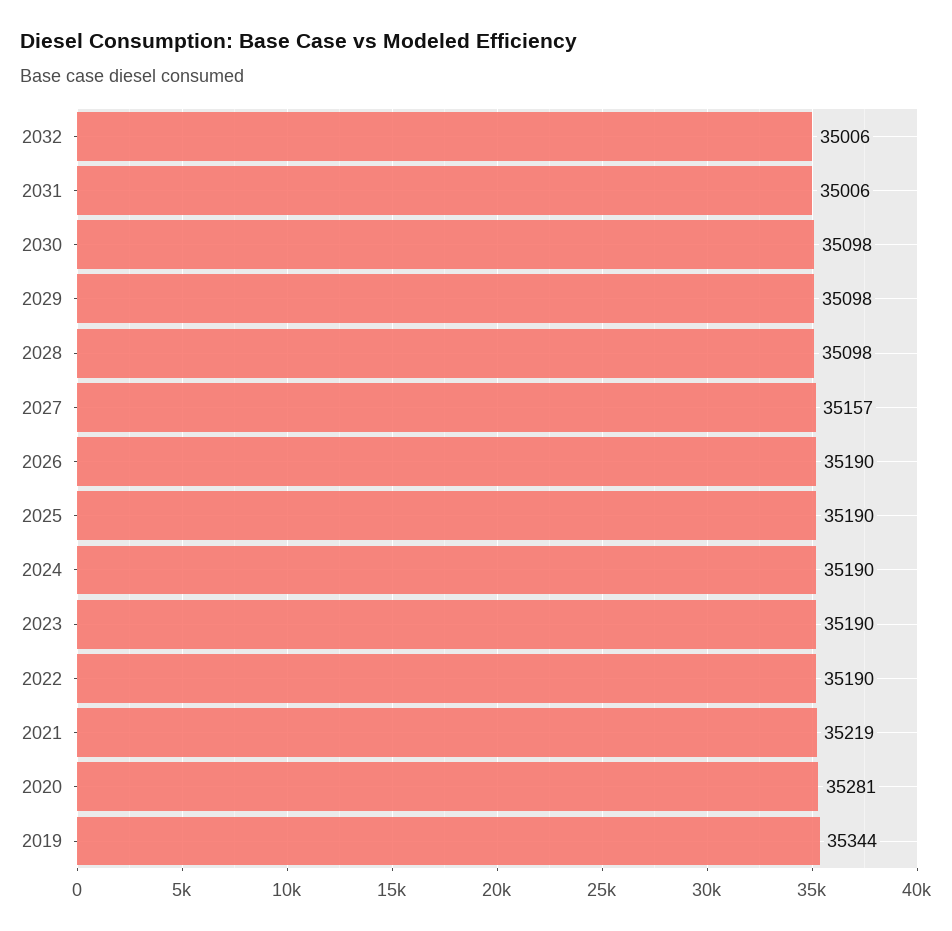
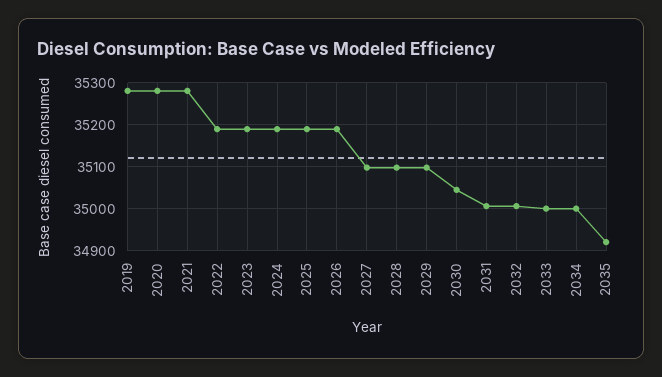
2030: 35098 -> 35040
2027: 35157 -> 35100
2021: 35219 -> 35280
2019: 35344 -> 35280
2033: none -> 35000
2034: none -> 35000
2035: none -> 34920

